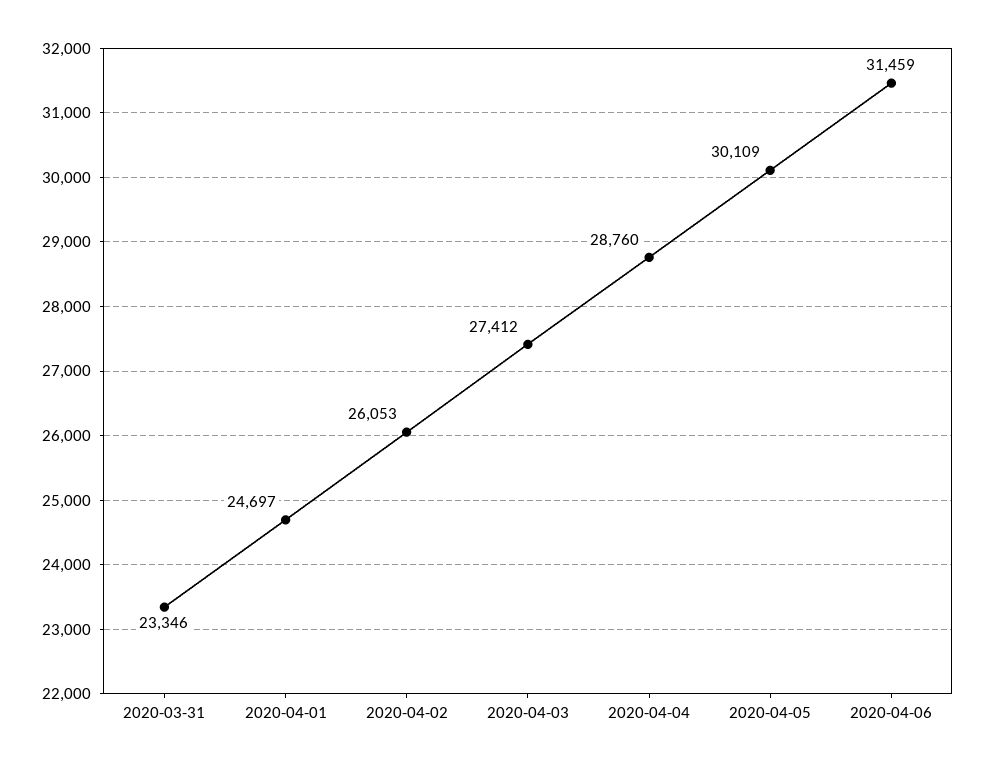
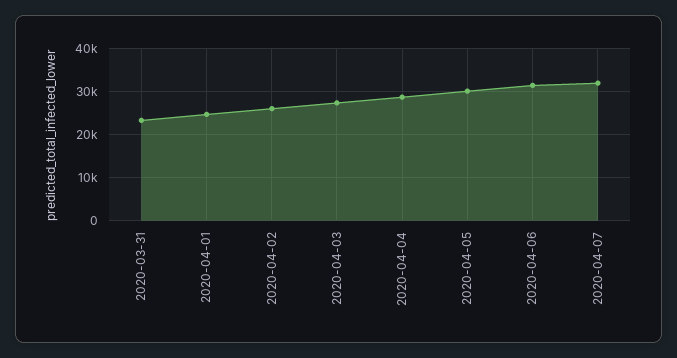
2020-04-07: none -> 32000

